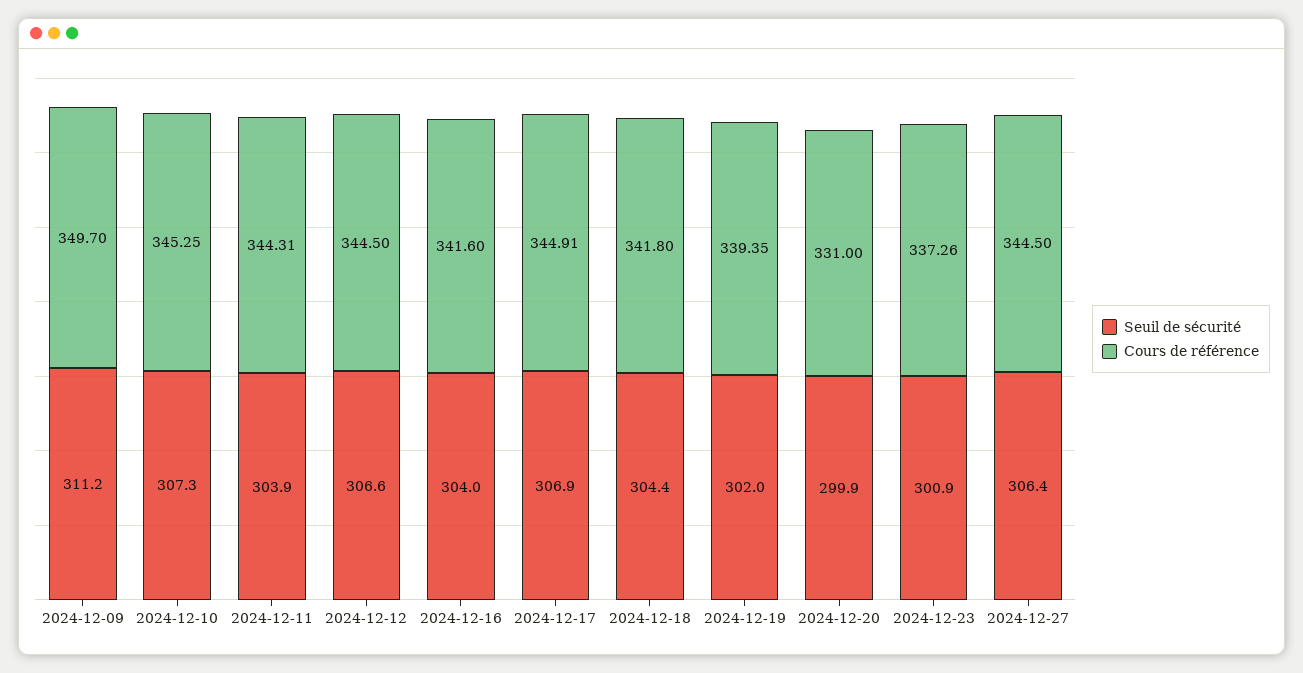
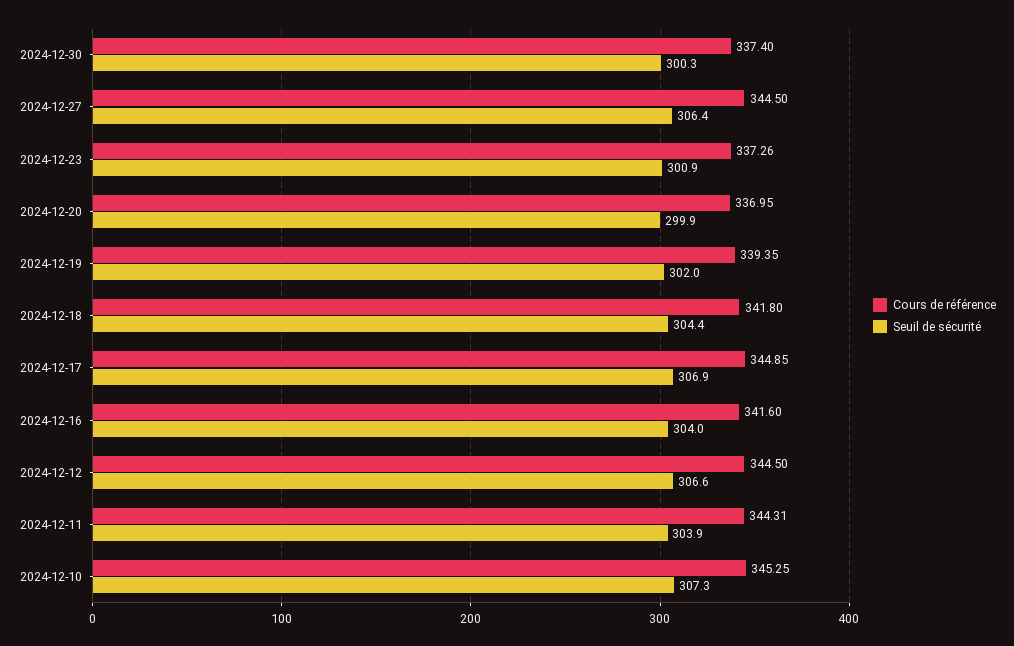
Seuil de sécurité, 2024-12-09: 311.2 -> none
Cours de référence, 2024-12-09: 349.7 -> none
Cours de référence, 2024-12-17: 344.91 -> 344.85
Cours de référence, 2024-12-20: 331 -> 336.95
Cours de référence, 2024-12-30: none -> 337.4
Seuil de sécurité, 2024-12-30: none -> 300.3

